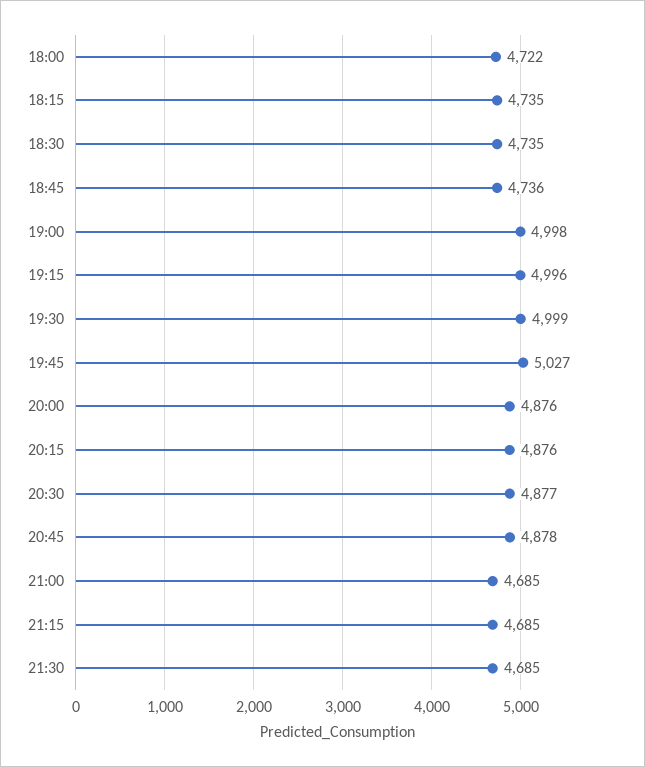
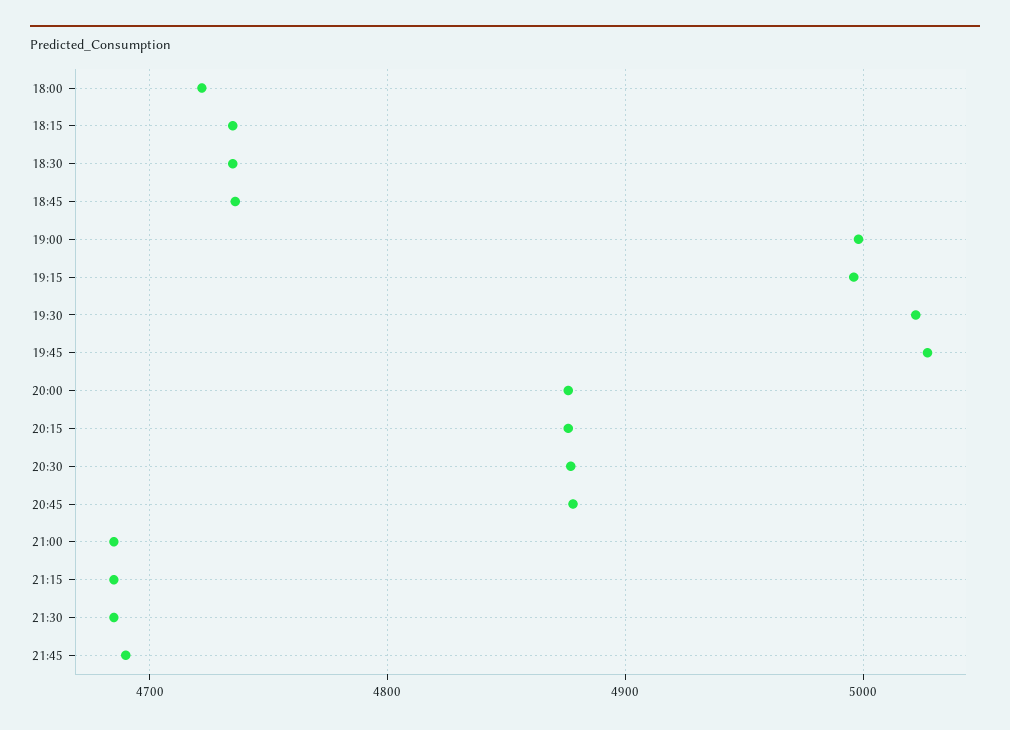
19:30: 4999 -> 5020
21:45: none -> 4690

